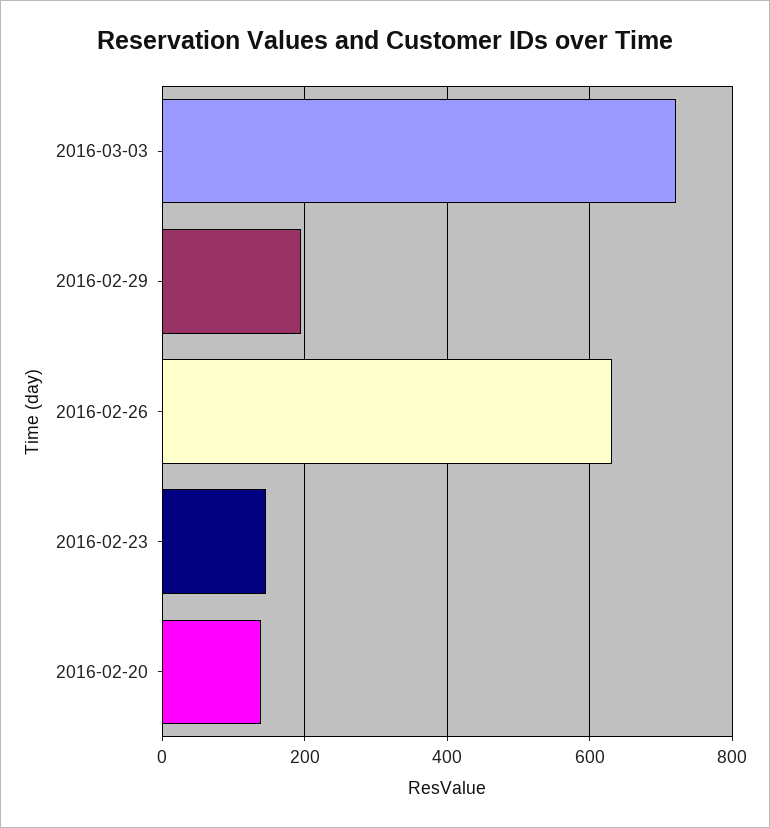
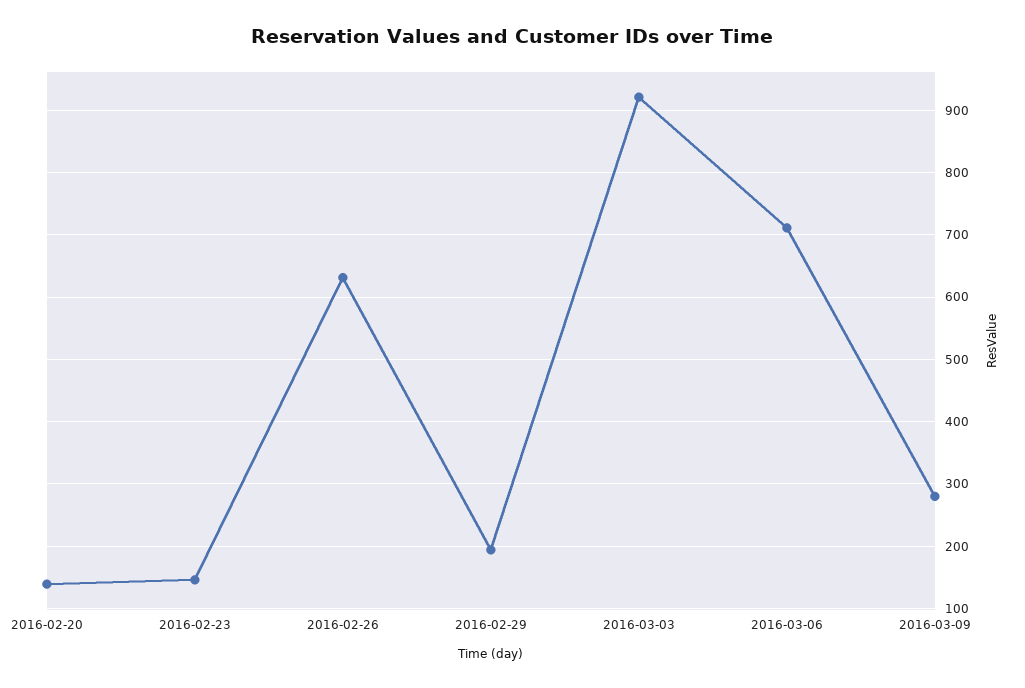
2016-03-03: 720 -> 920
2016-03-06: none -> 710
2016-03-09: none -> 280

